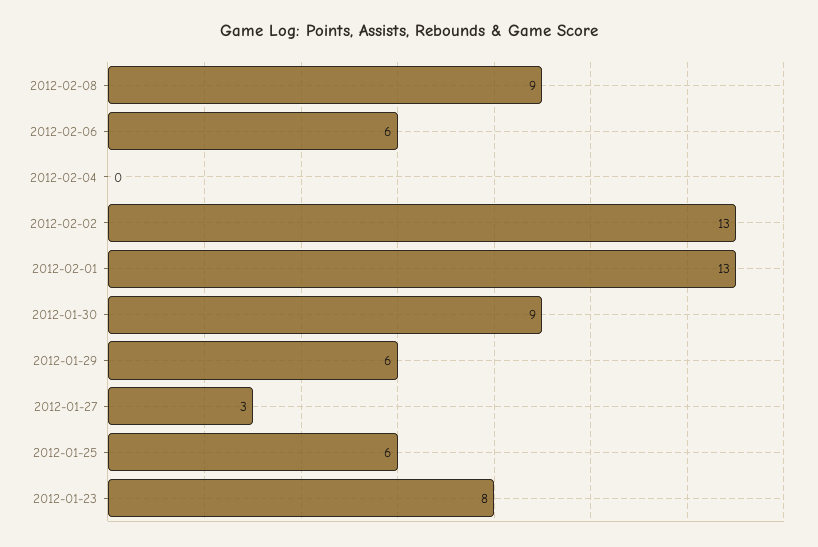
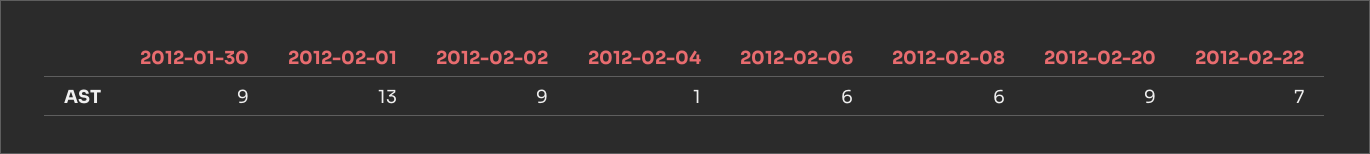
2012-02-08: 9 -> 6
2012-02-04: 0 -> 1
2012-02-02: 13 -> 9
2012-01-29: 6 -> none
2012-01-27: 3 -> none
2012-01-25: 6 -> none
2012-01-23: 8 -> none
2012-02-20: none -> 9
2012-02-22: none -> 7

